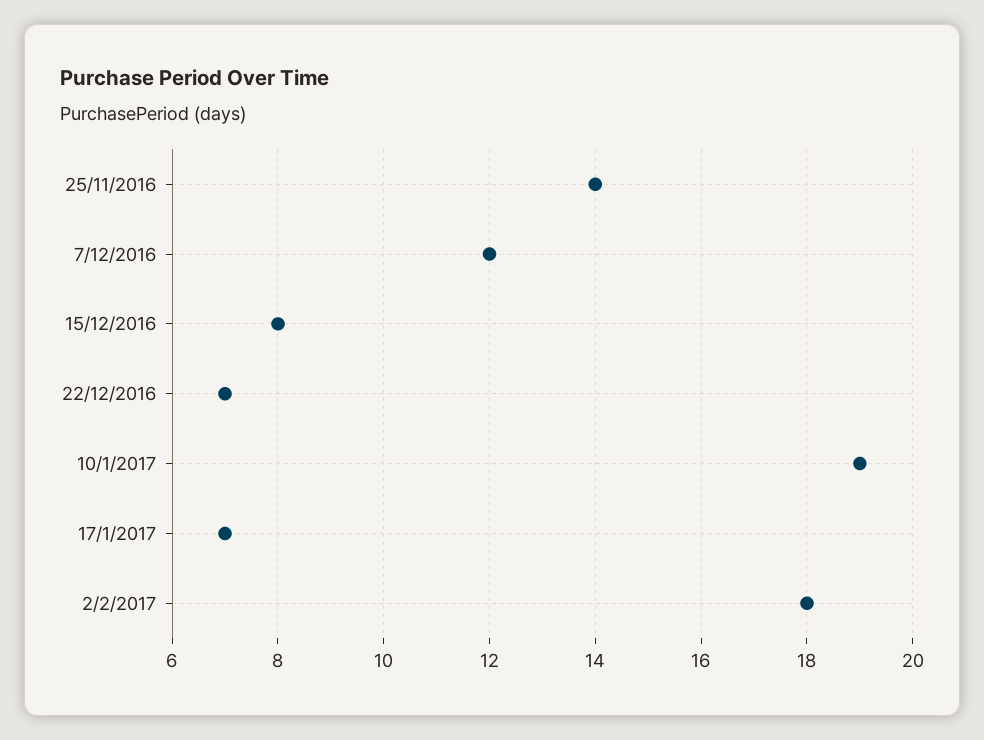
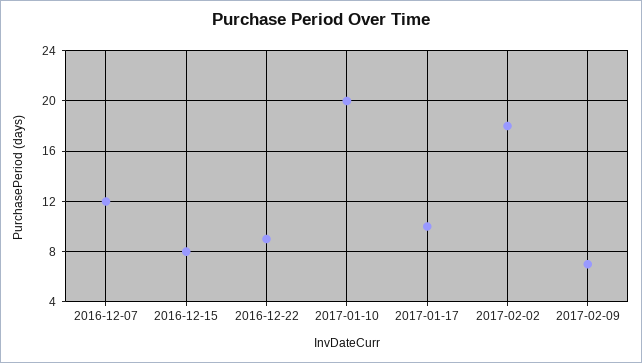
25/11/2016: 14 -> none
22/12/2016: 7 -> 9
10/1/2017: 19 -> 20
17/1/2017: 7 -> 10
2017-02-09: none -> 7

